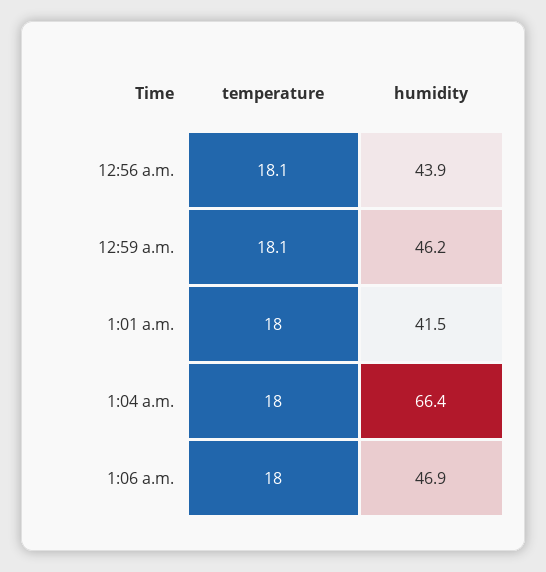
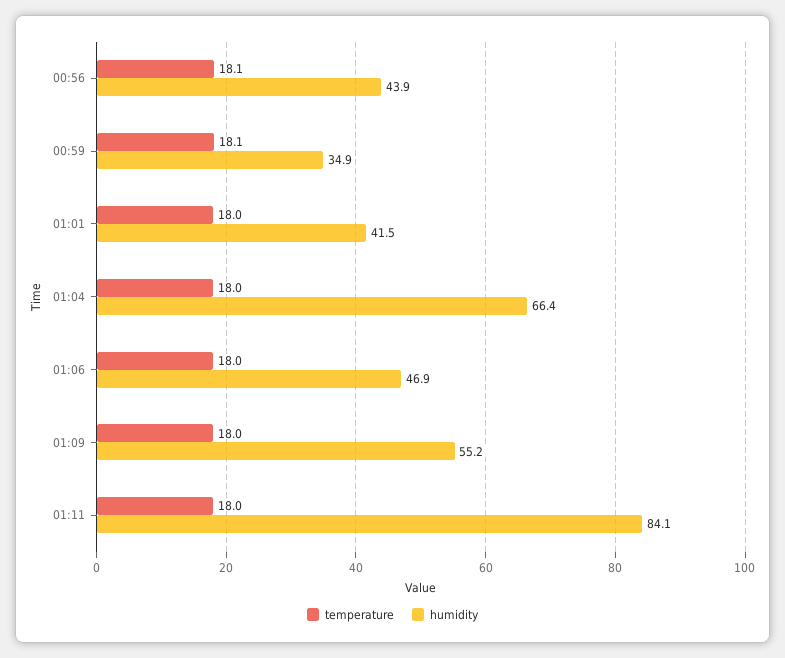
humidity, 12:59 a.m.: 46.2 -> 34.9
temperature, 01:09: none -> 18
humidity, 01:09: none -> 55.2
temperature, 01:11: none -> 18
humidity, 01:11: none -> 84.1

